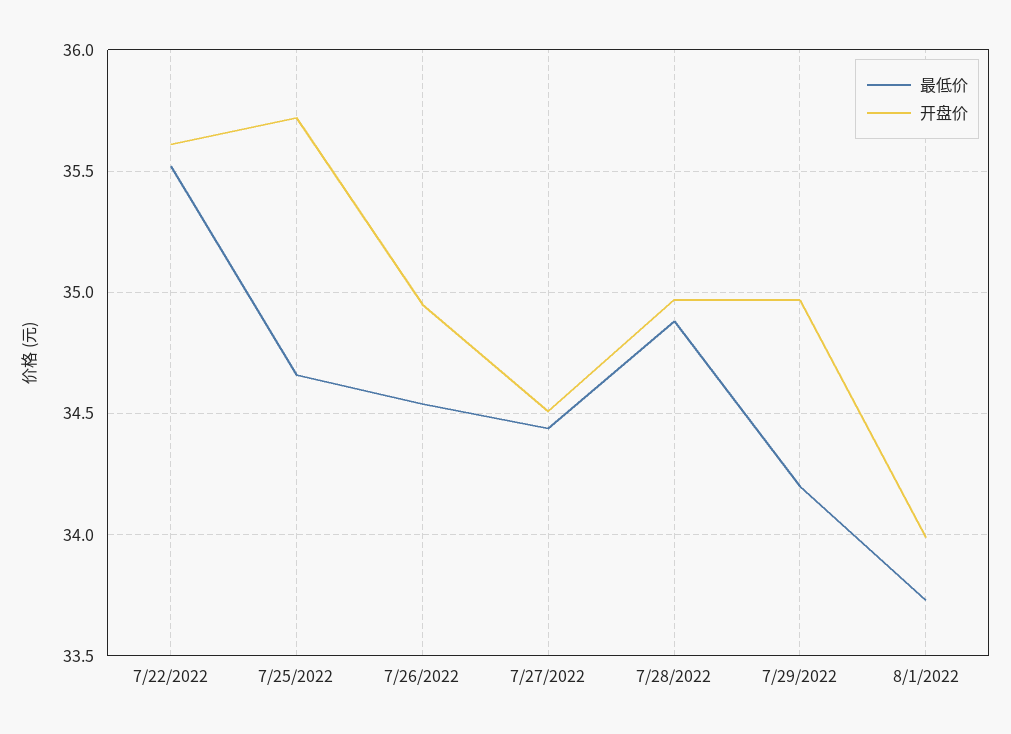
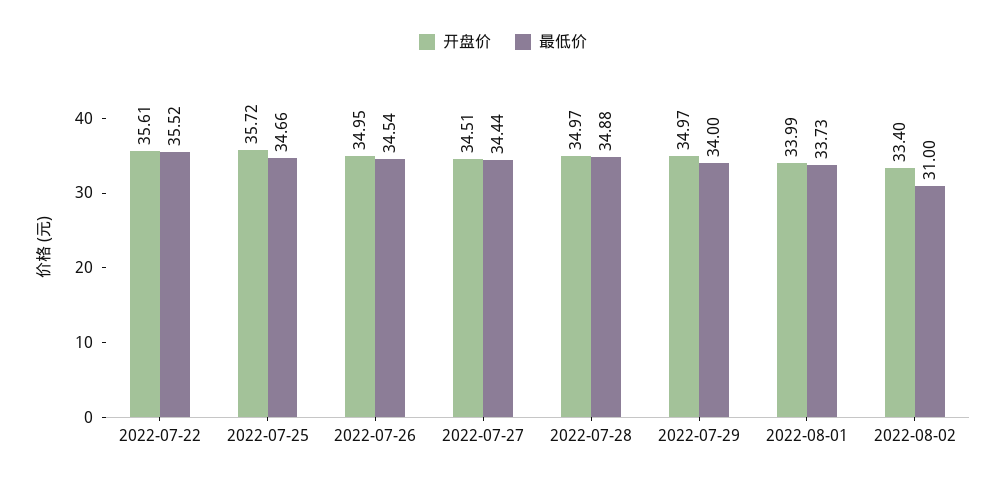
最低价, 7/29/2022: 34.2 -> 34
开盘价, 2022-08-02: none -> 33.4
最低价, 2022-08-02: none -> 31

